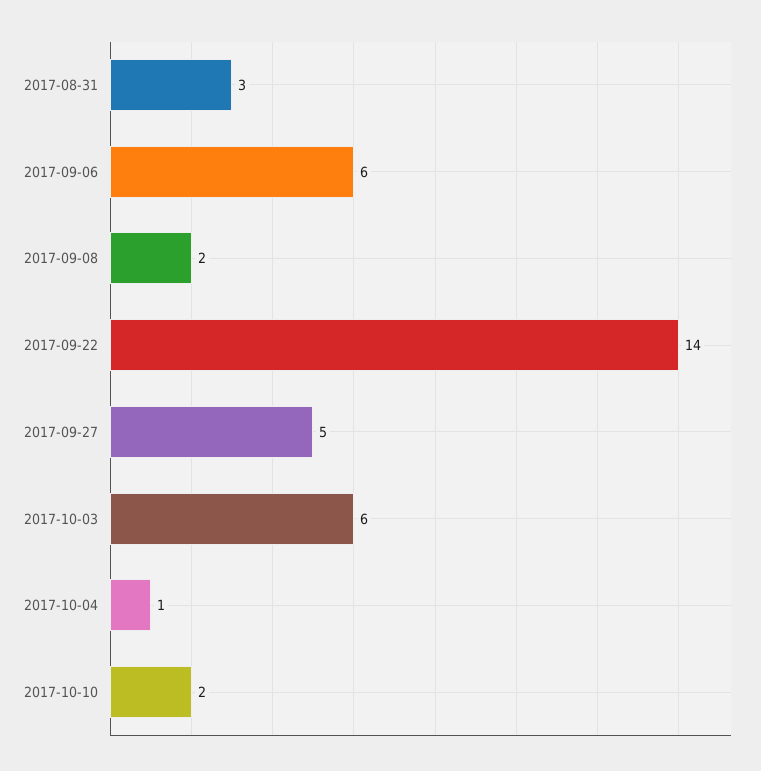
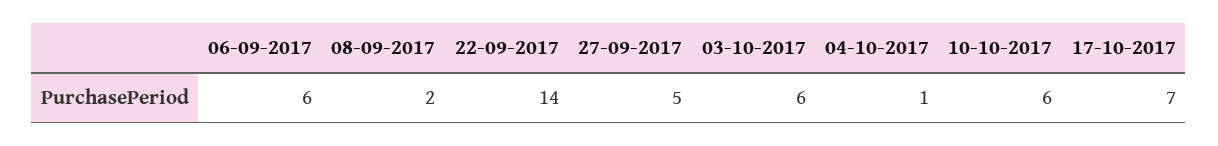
2017-08-31: 3 -> none
2017-10-10: 2 -> 6
17-10-2017: none -> 7

